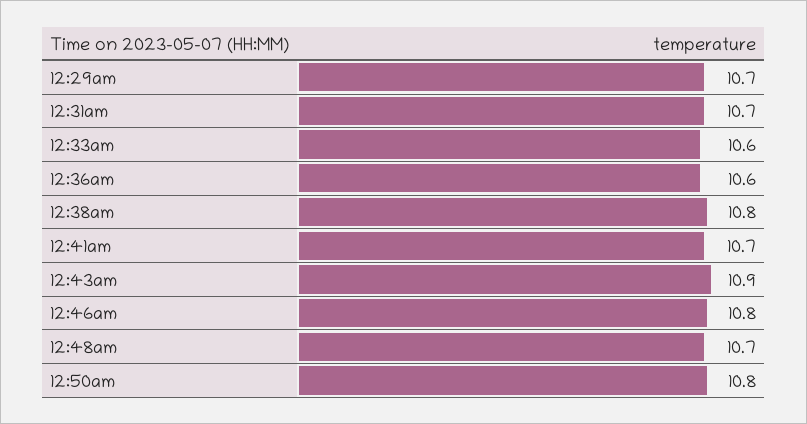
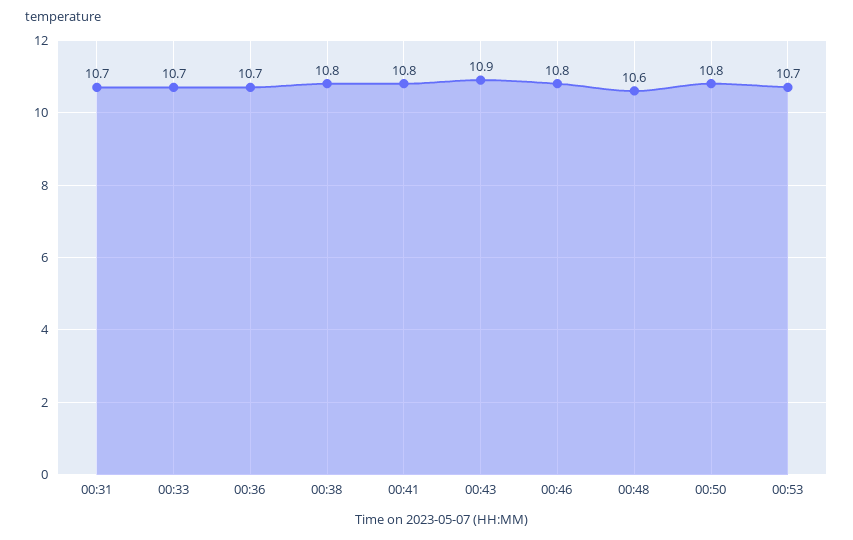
12:29am: 10.7 -> none
12:33am: 10.6 -> 10.7
12:36am: 10.6 -> 10.7
12:41am: 10.7 -> 10.8
12:48am: 10.7 -> 10.6
00:53: none -> 10.7

